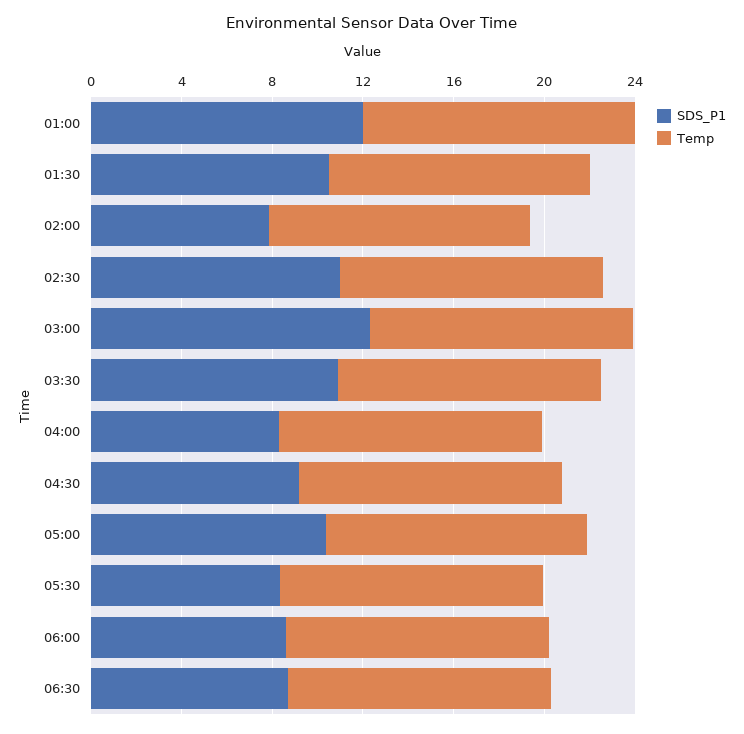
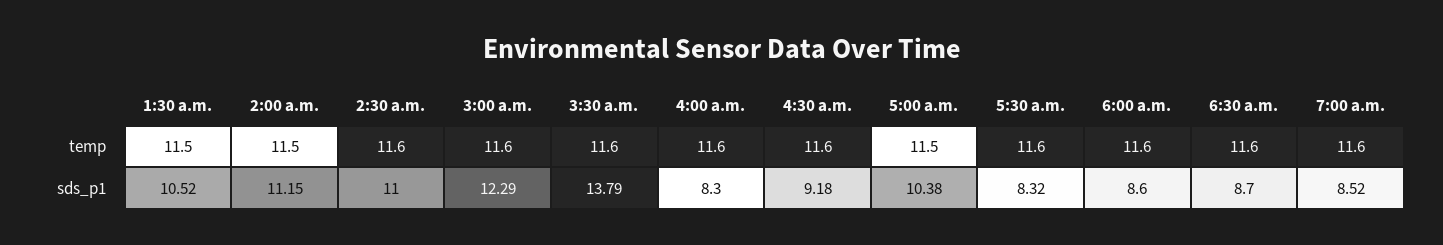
SDS_P1, 01:00: 12 -> none
Temp, 01:00: 12 -> none
SDS_P1, 02:00: 8 -> 11.15
SDS_P1, 03:30: 11 -> 13.79
Temp, 7:00 a.m.: none -> 11.6
SDS_P1, 7:00 a.m.: none -> 8.52

